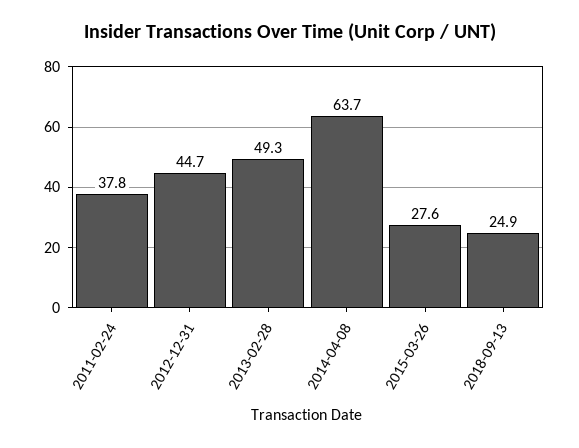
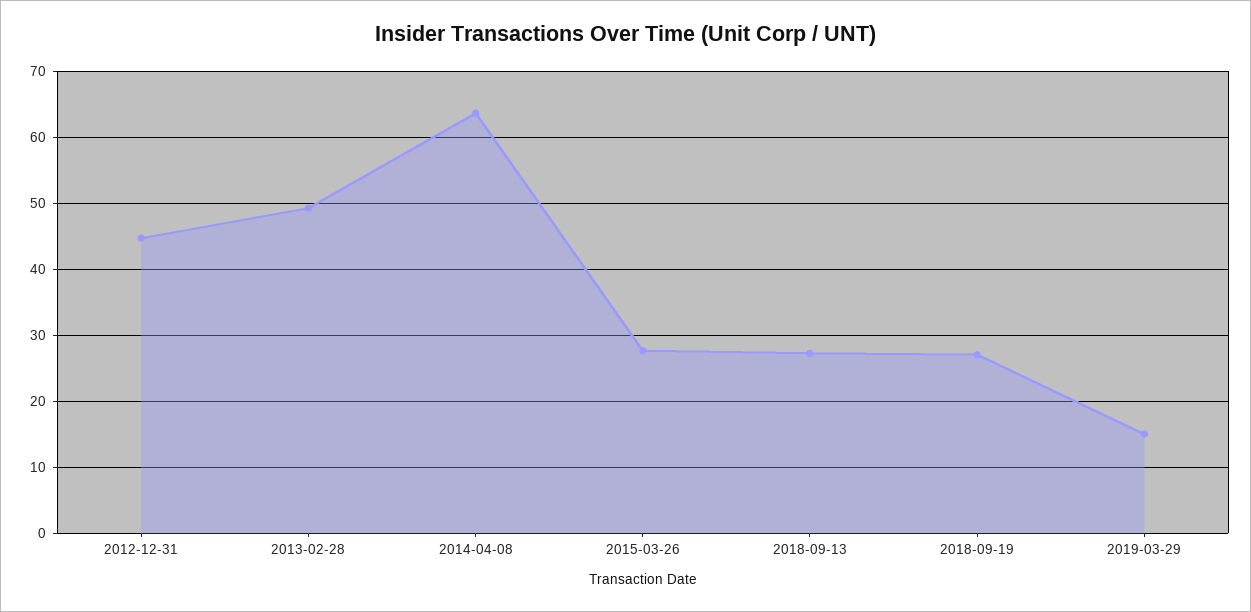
2011-02-24: 37.8 -> none
2018-09-13: 24.9 -> 27
2018-09-19: none -> 27
2019-03-29: none -> 15

